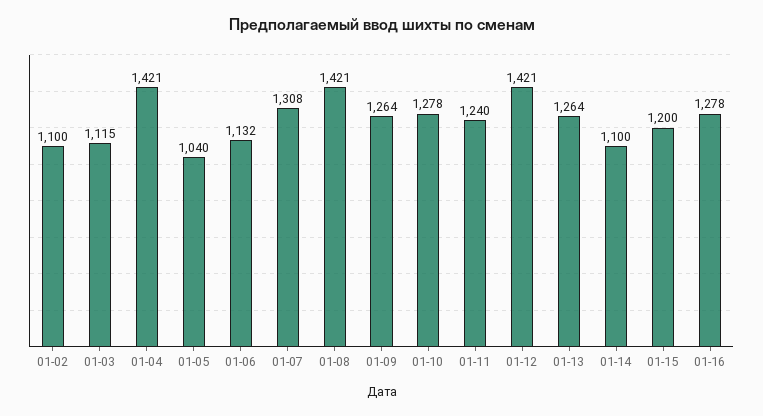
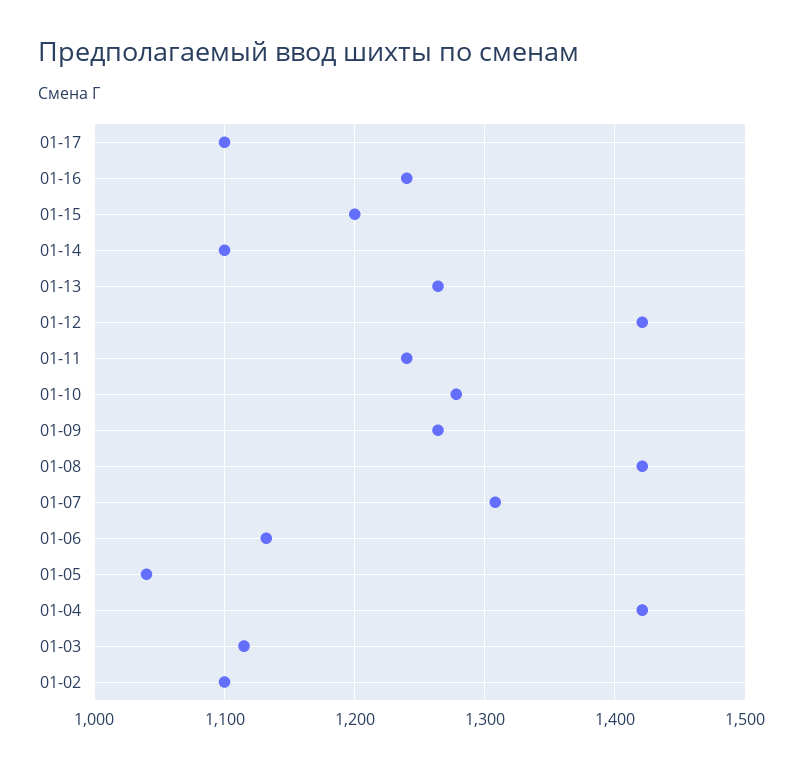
01-16: 1278 -> 1240
01-17: none -> 1100

